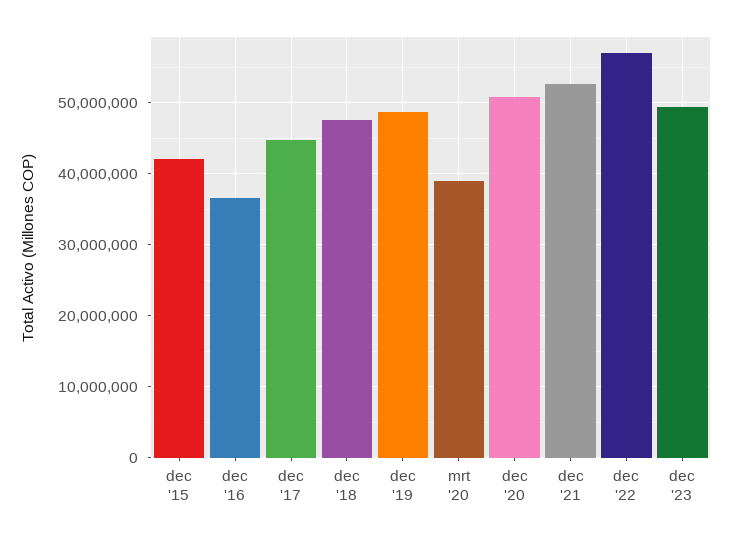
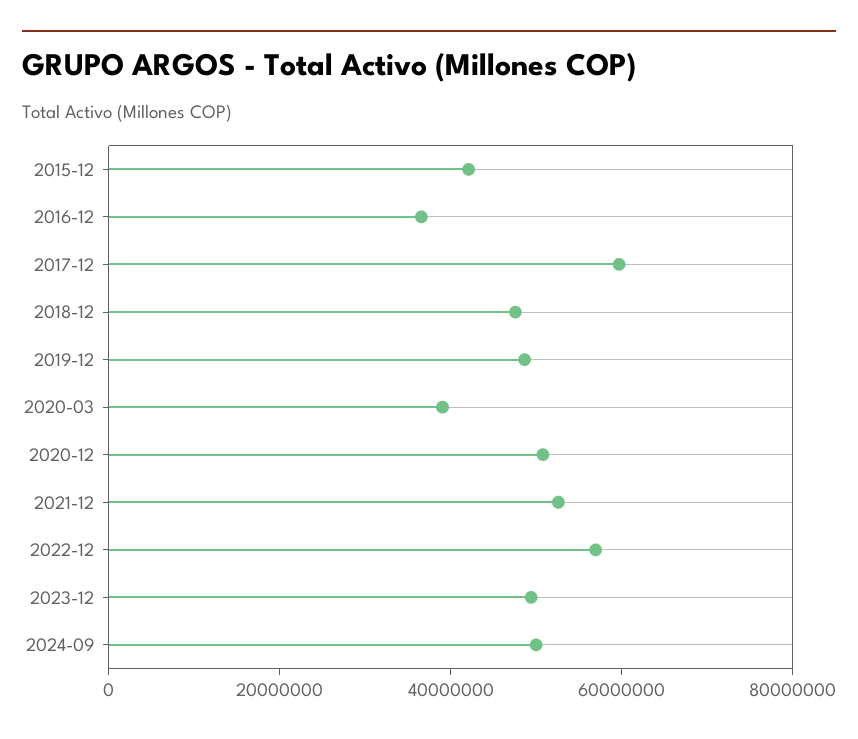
dec '17: 45000000 -> 60000000
2024-09: none -> 50000000

